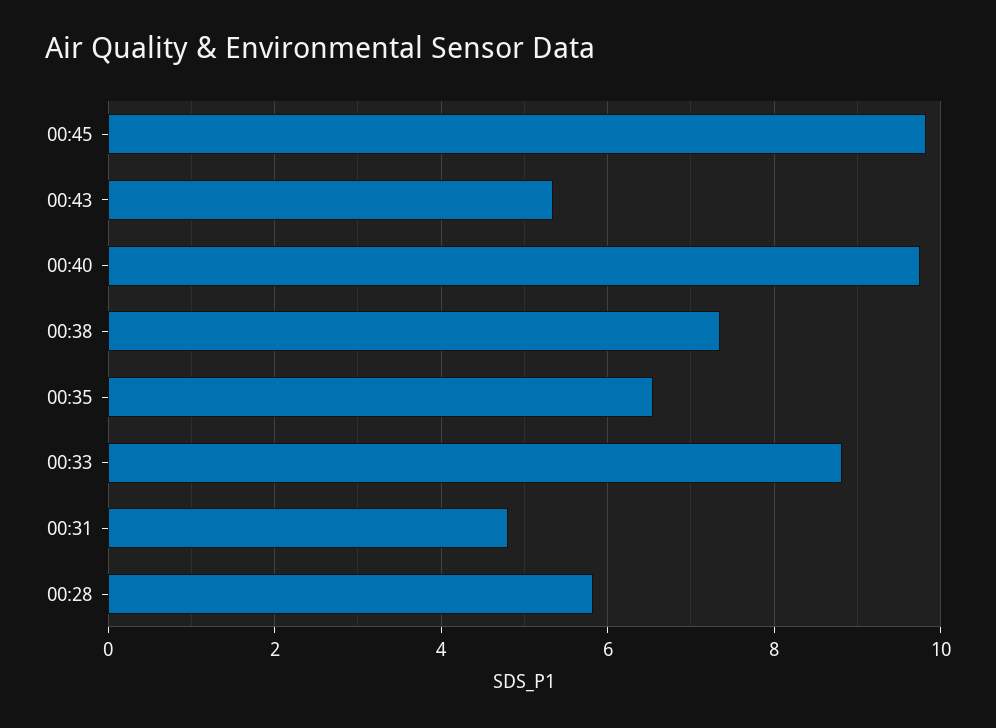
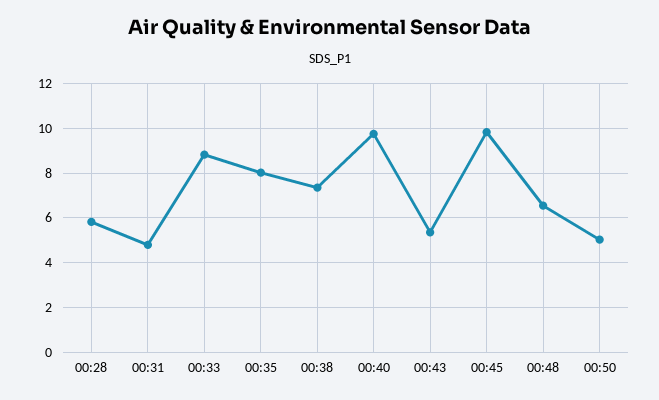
00:35: 6.6 -> 8
00:48: none -> 6.5
00:50: none -> 5

